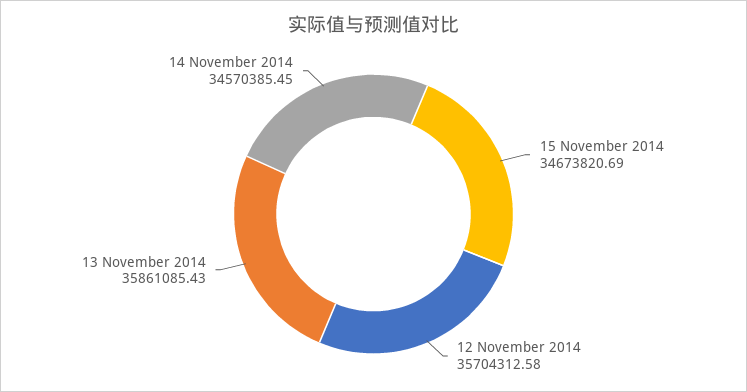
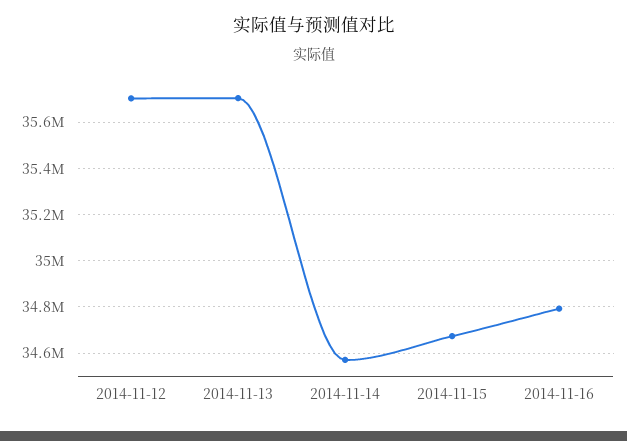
13 November 2014: 35861085.43 -> 35700000
2014-11-16: none -> 34800000

